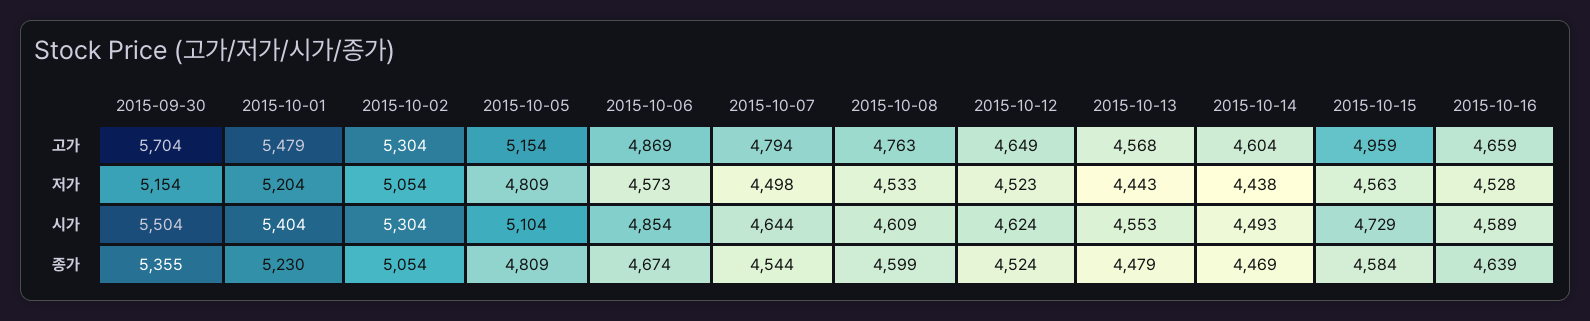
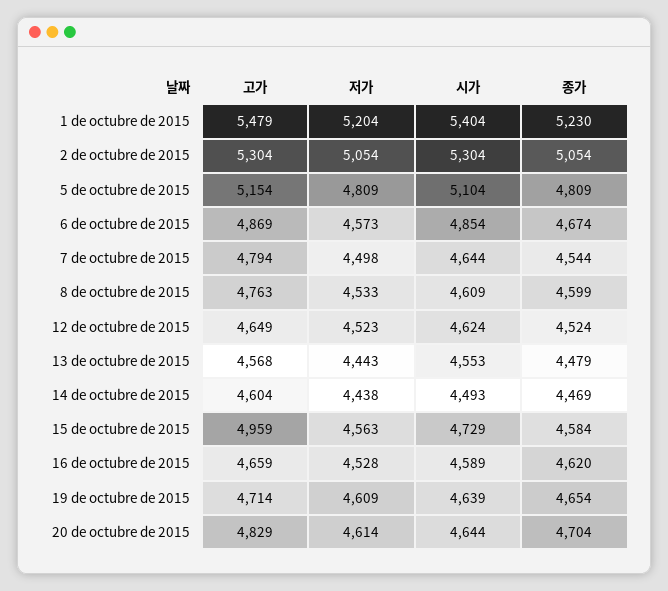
2015-09-30, 고가: 5704 -> none
2015-09-30, 저가: 5154 -> none
2015-09-30, 시가: 5504 -> none
2015-09-30, 종가: 5355 -> none
2015-10-16, 종가: 4639 -> 4620
19 de octubre de 2015, 고가: none -> 4714
19 de octubre de 2015, 저가: none -> 4609
19 de octubre de 2015, 시가: none -> 4639
19 de octubre de 2015, 종가: none -> 4654
20 de octubre de 2015, 고가: none -> 4829
20 de octubre de 2015, 저가: none -> 4614
20 de octubre de 2015, 시가: none -> 4644
20 de octubre de 2015, 종가: none -> 4704

